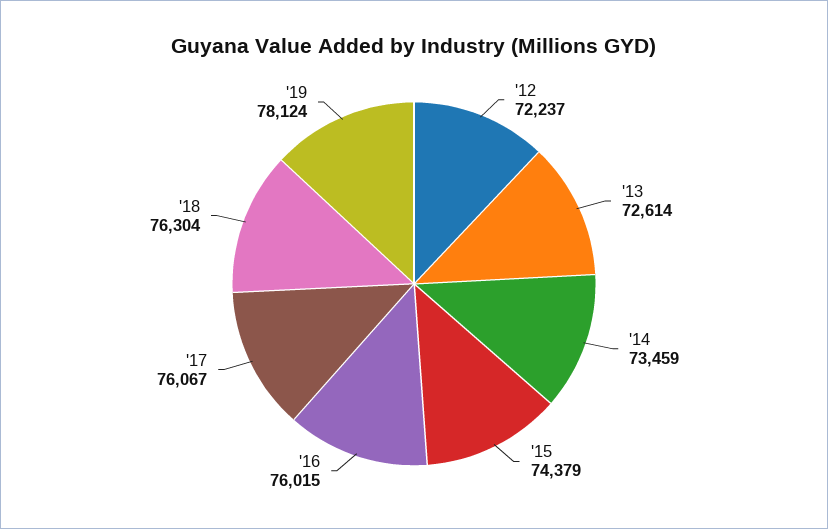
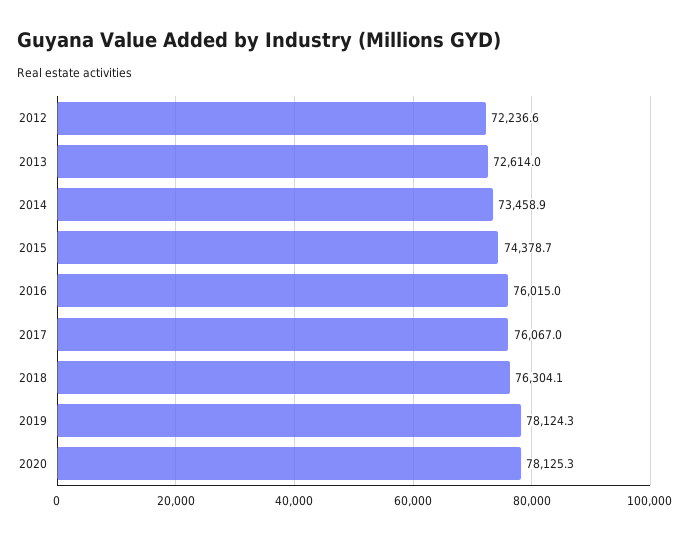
2020: none -> 78125.3

